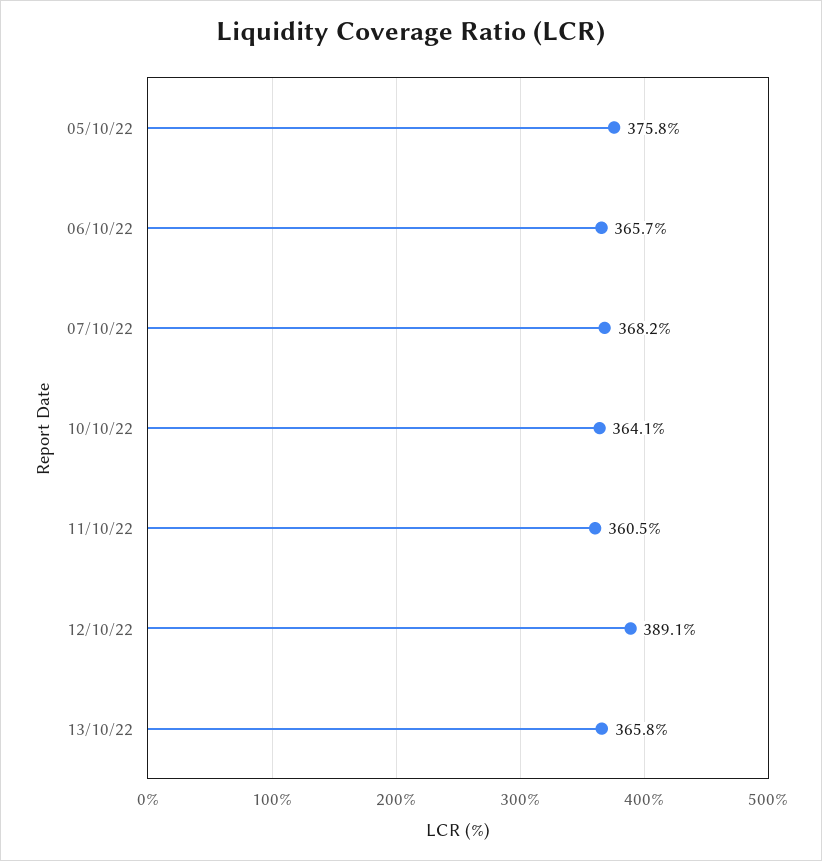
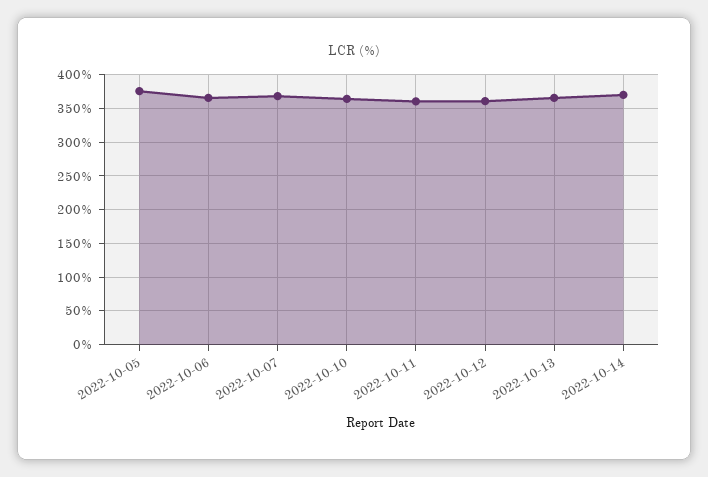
12/10/22: 389.1 -> 360
2022-10-14: none -> 370

